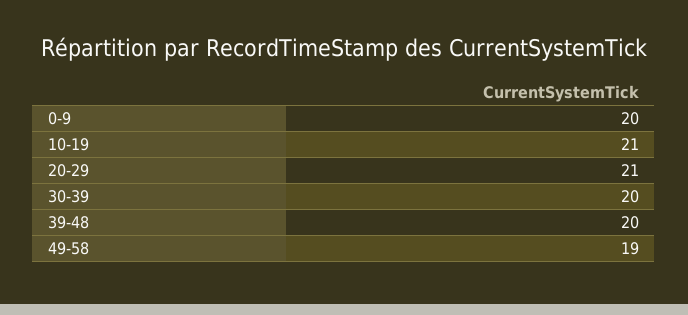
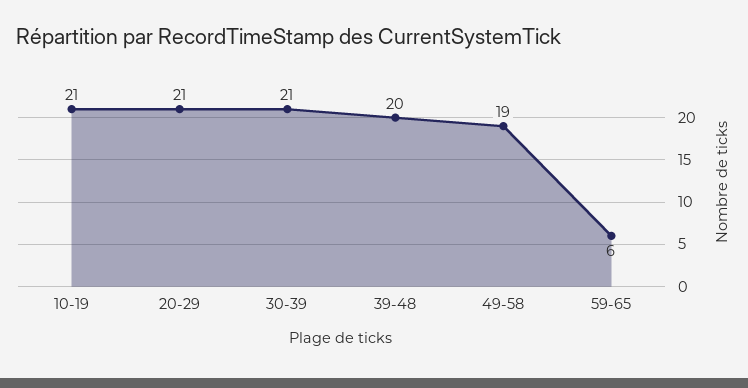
0-9: 20 -> none
30-39: 20 -> 21
59-65: none -> 6

